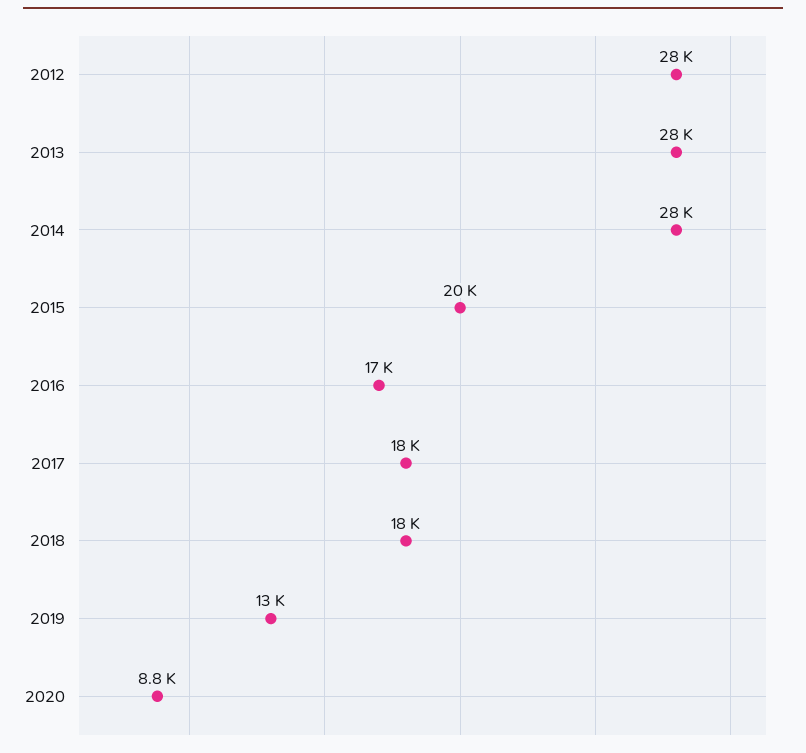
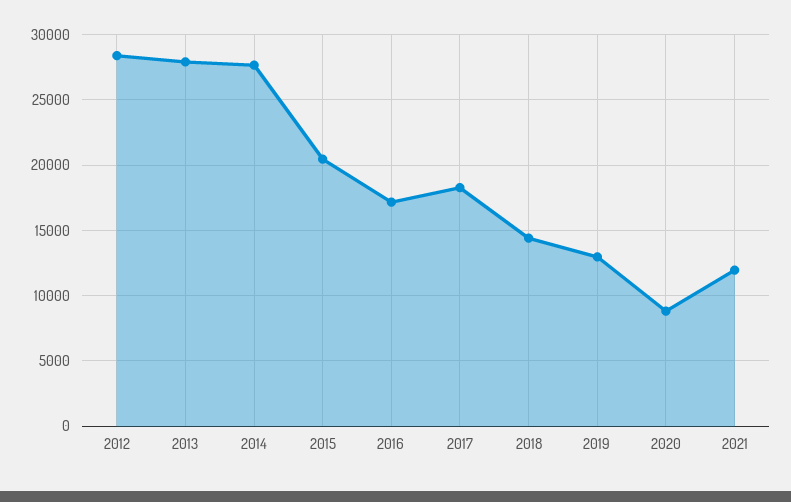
2018: 18000 -> 14500
2021: none -> 12000

